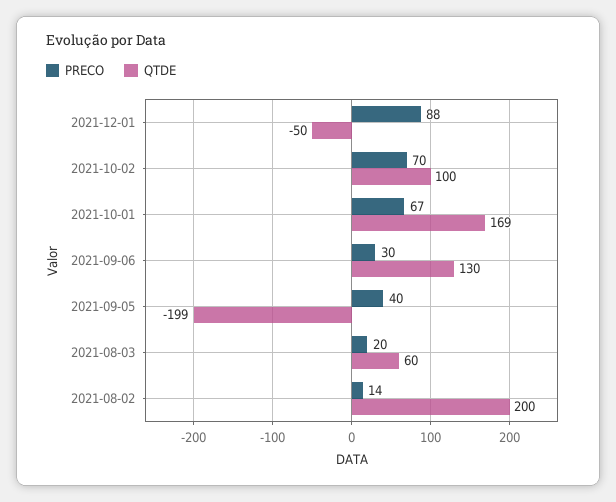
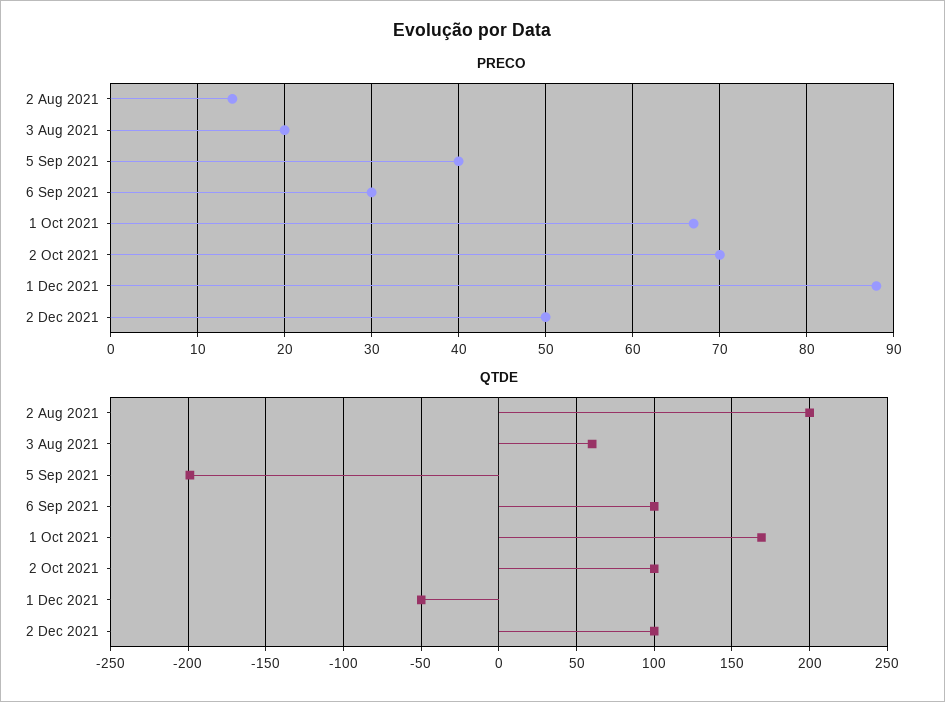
QTDE, 2021-09-06: 130 -> 100
PRECO, 2 Dec 2021: none -> 50
QTDE, 2 Dec 2021: none -> 100

